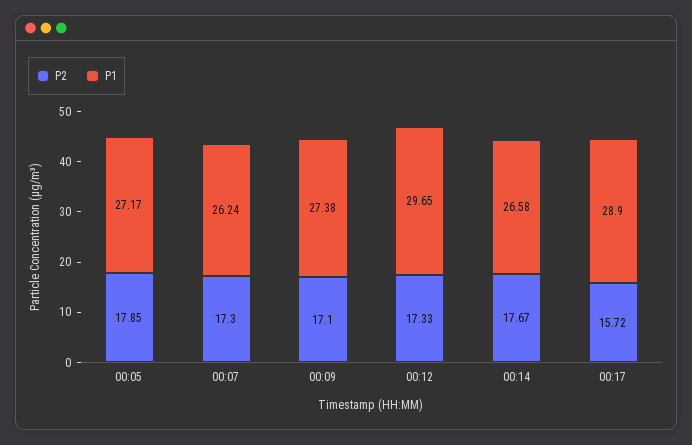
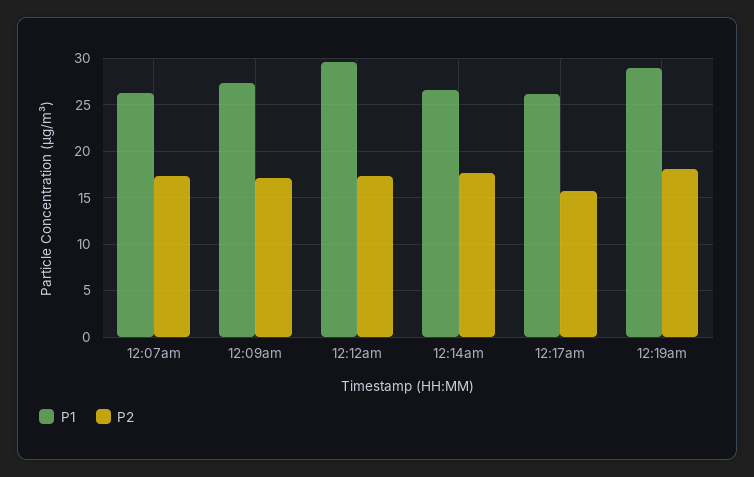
P2, 00:05: 17.85 -> none
P1, 00:05: 27.17 -> none
P1, 00:17: 28.9 -> 26
P1, 12:19am: none -> 29
P2, 12:19am: none -> 18

